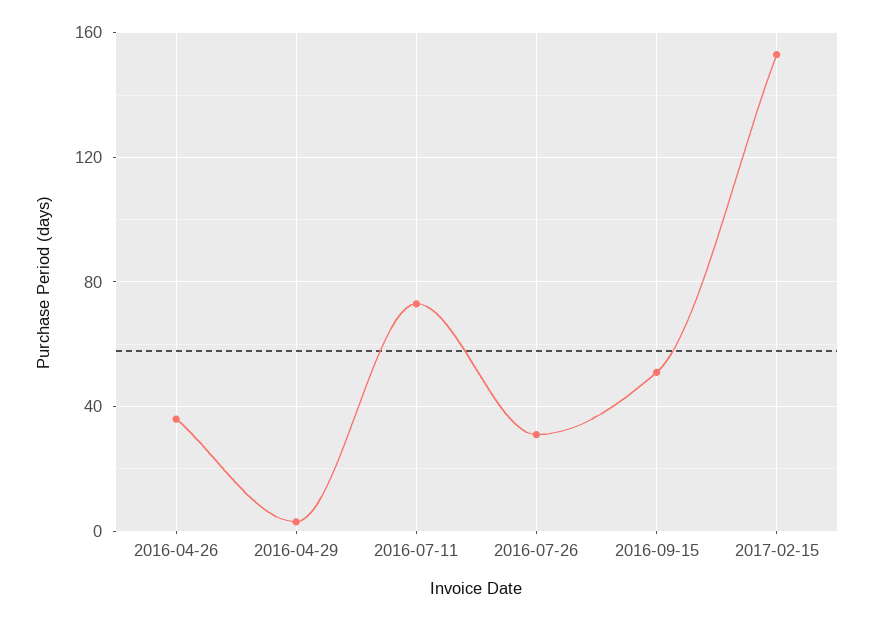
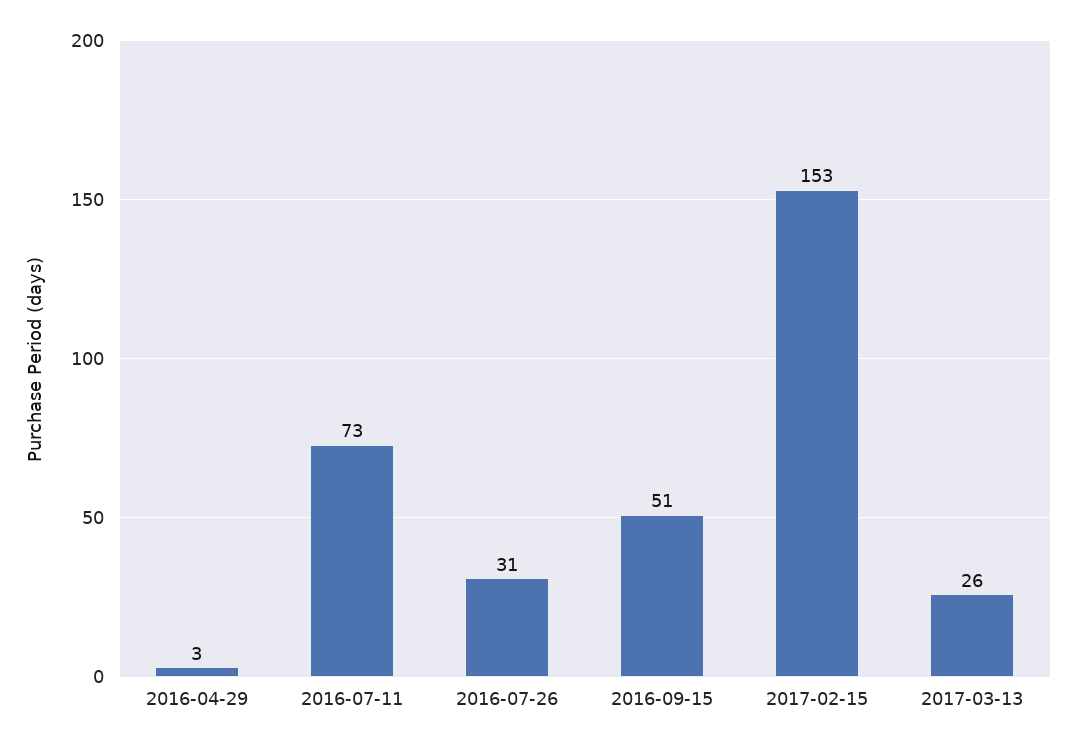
2016-04-26: 35 -> none
2017-03-13: none -> 26

